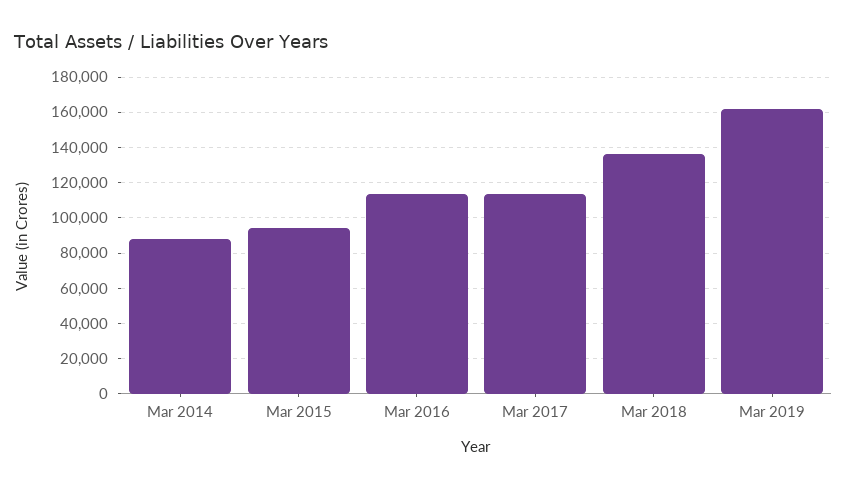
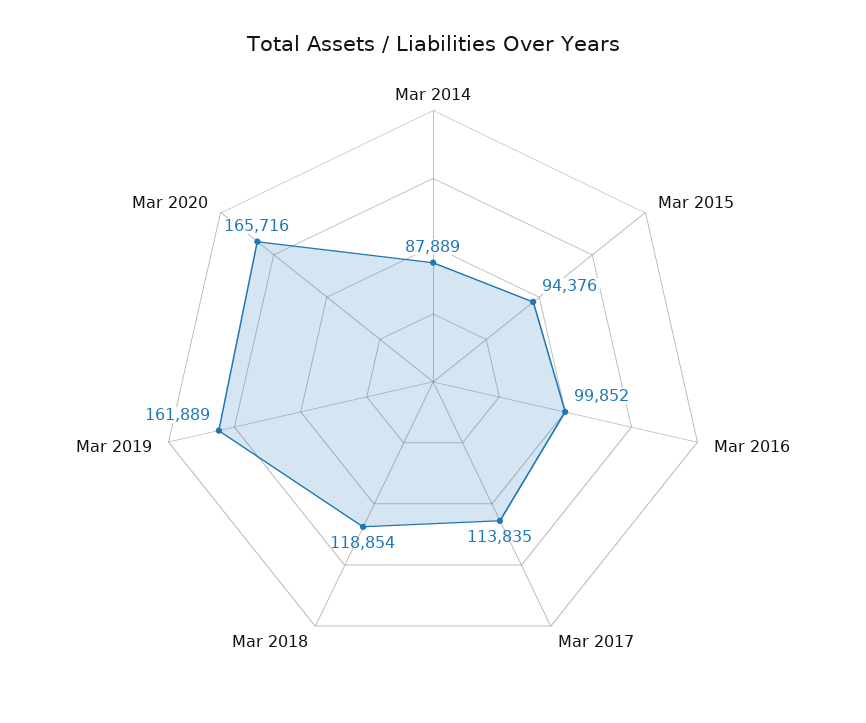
Mar 2016: 115000 -> 99852
Mar 2018: 135000 -> 118854
Mar 2020: none -> 165716

